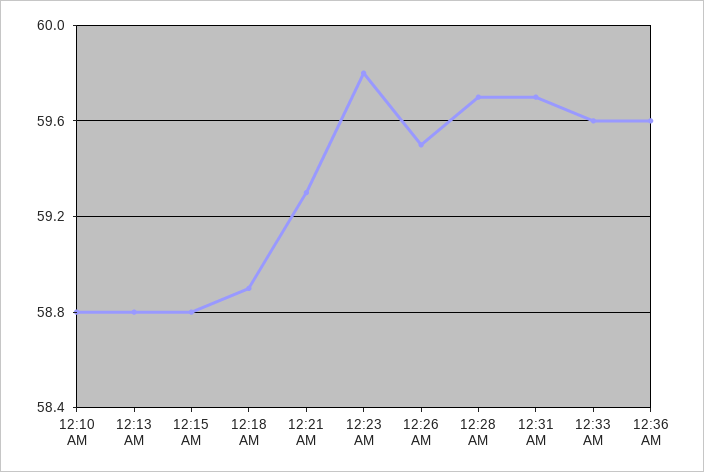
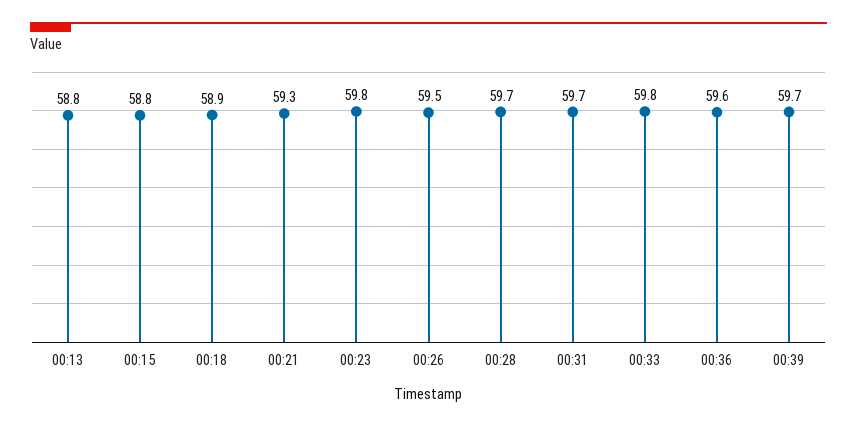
12:10 AM: 58.8 -> none
12:33 AM: 59.6 -> 59.8
00:39: none -> 59.7

